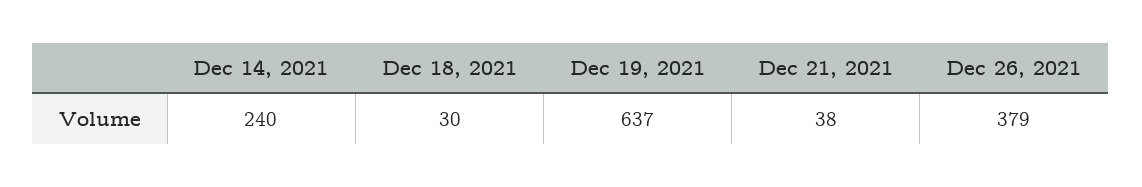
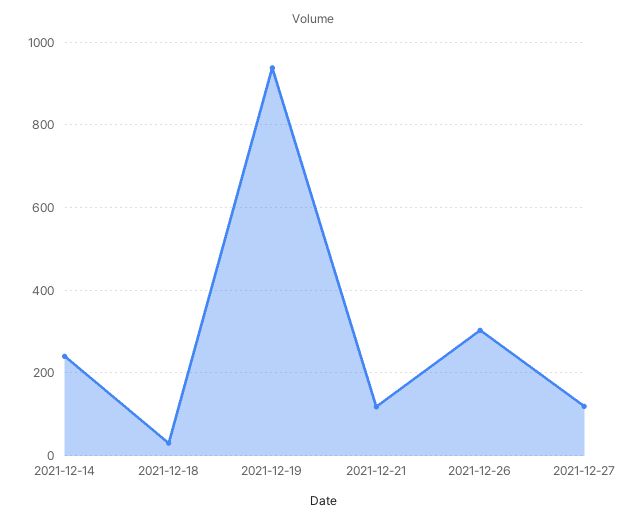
Dec 19, 2021: 637 -> 940
Dec 21, 2021: 38 -> 120
Dec 26, 2021: 379 -> 300
2021-12-27: none -> 120

